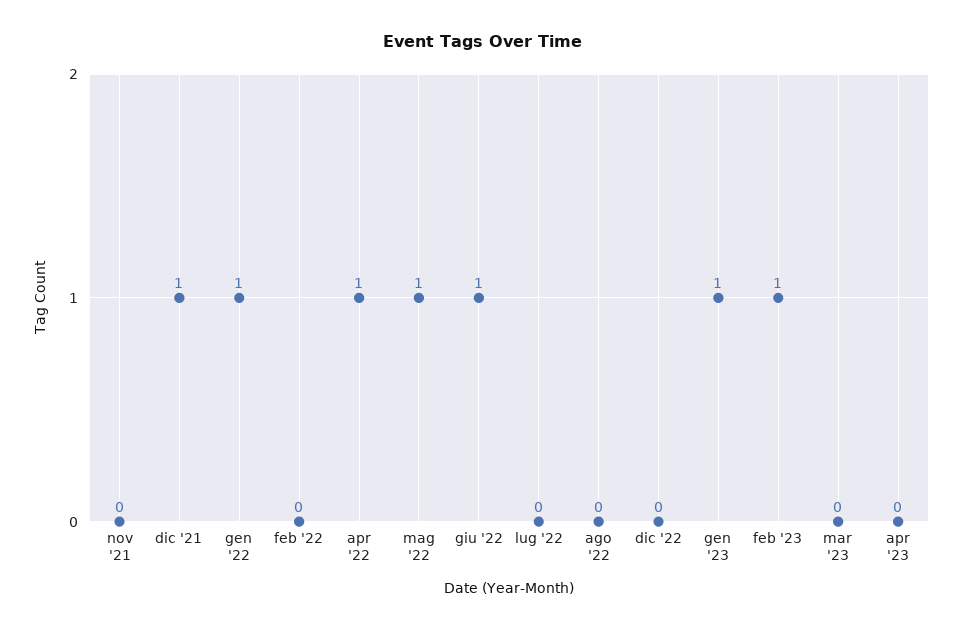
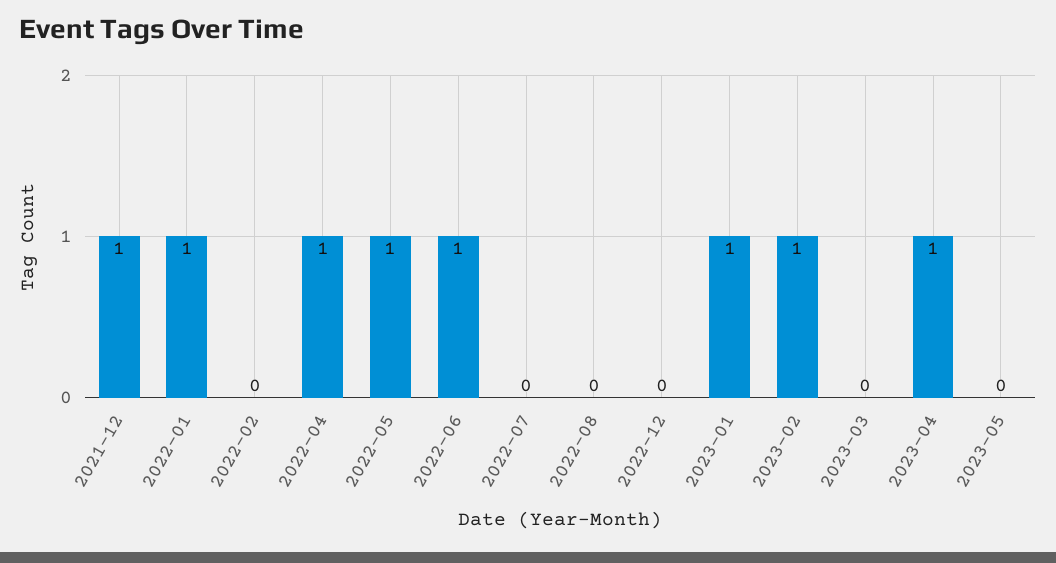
nov '21: 0 -> none
apr '23: 0 -> 1
2023-05: none -> 0

